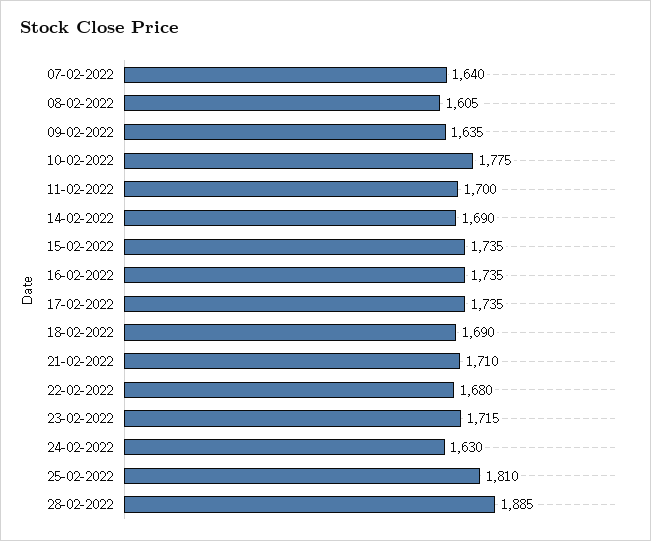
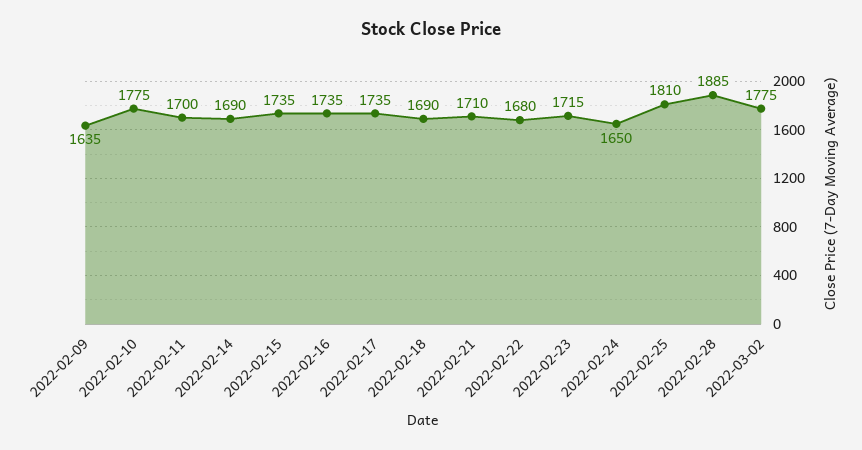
07-02-2022: 1640 -> none
08-02-2022: 1605 -> none
24-02-2022: 1630 -> 1650
2022-03-02: none -> 1775

